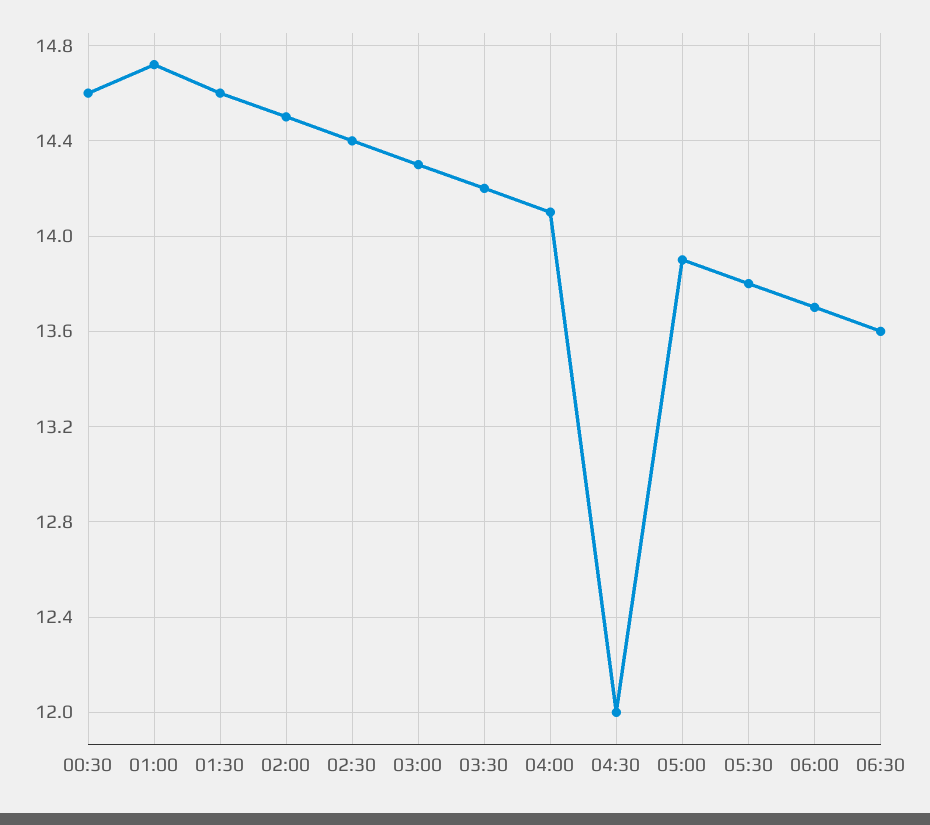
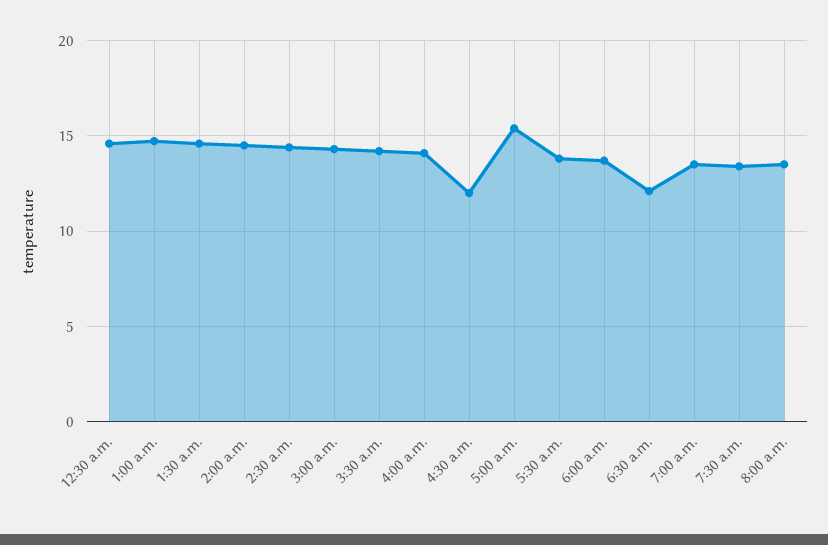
05:00: 13.9 -> 15.5
06:30: 13.6 -> 12
7:00 a.m.: none -> 13.5
7:30 a.m.: none -> 13.5
8:00 a.m.: none -> 13.5

